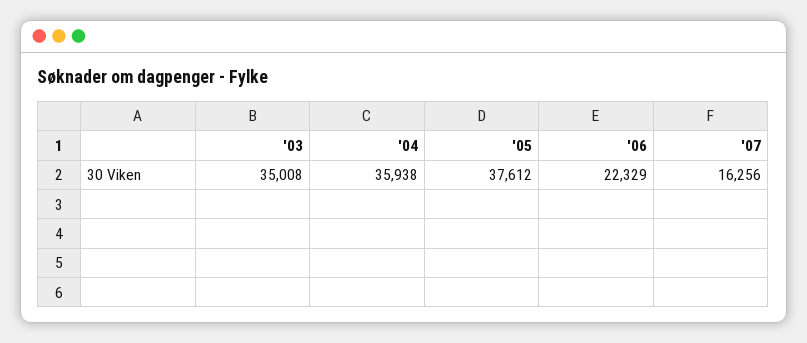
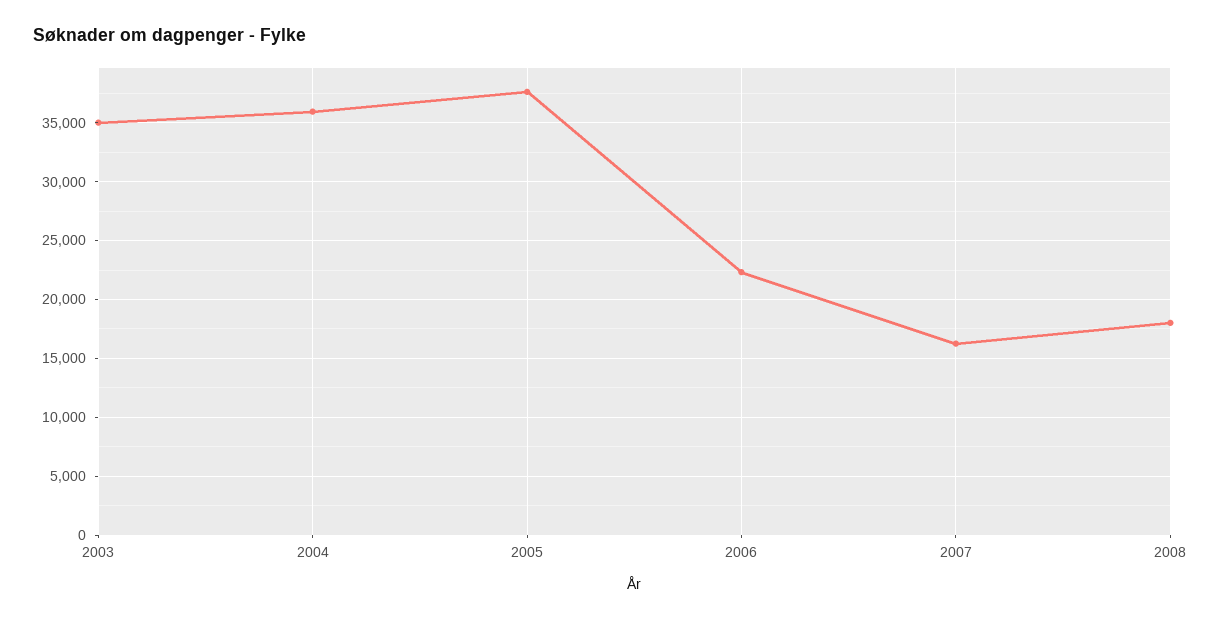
2008: none -> 18000

